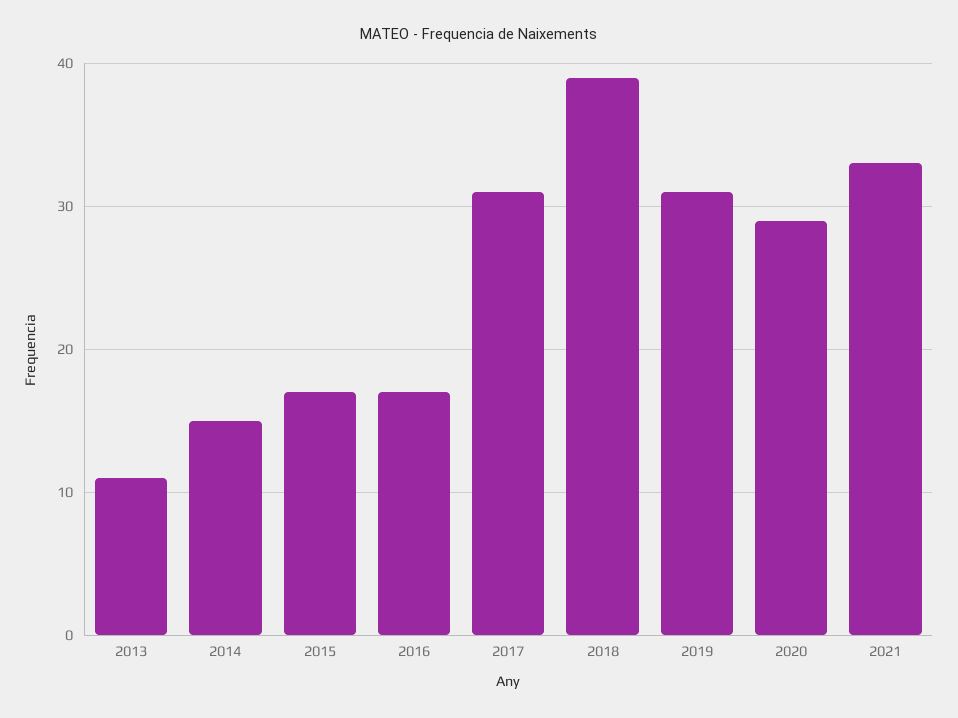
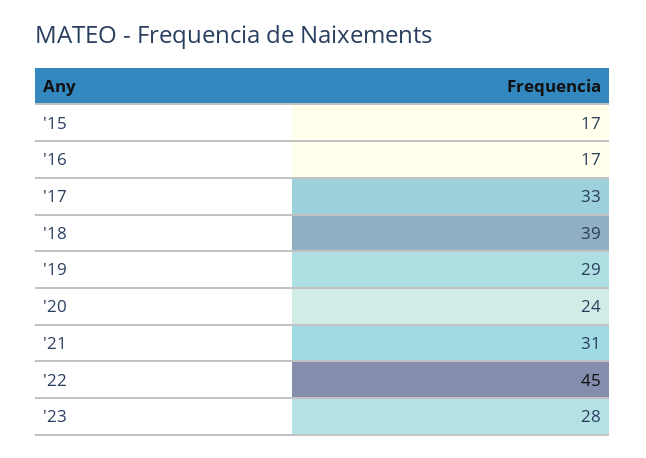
2013: 11 -> none
2014: 15 -> none
2017: 31 -> 33
2019: 31 -> 29
2020: 29 -> 24
2021: 33 -> 31
'22: none -> 45
'23: none -> 28

